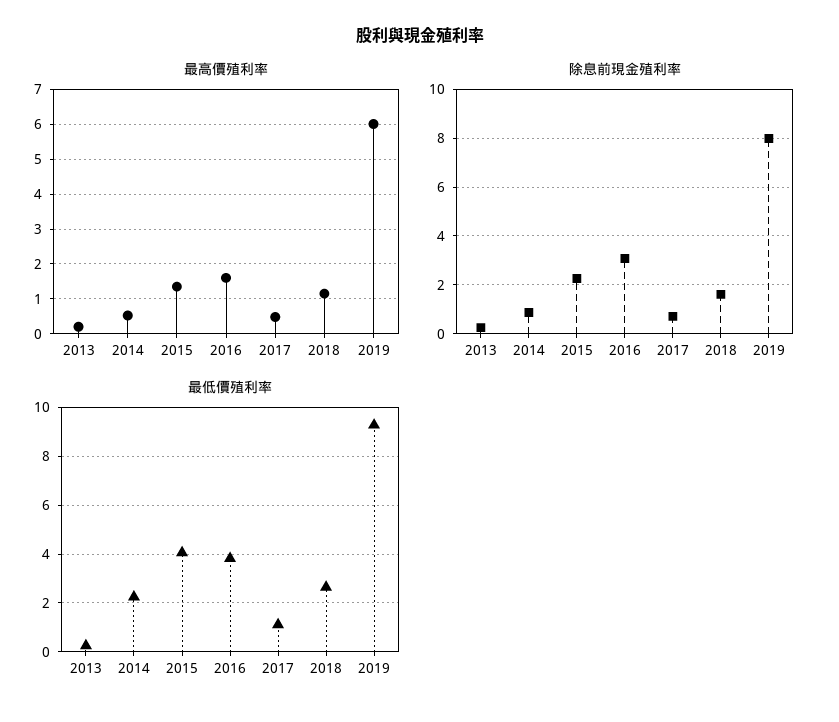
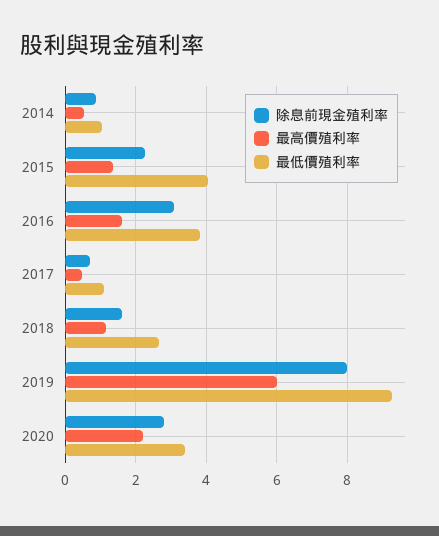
最高價殖利率, 2013: 0.2 -> none
除息前現金殖利率, 2013: 0.25 -> none
最低價殖利率, 2013: 0.25 -> none
最低價殖利率, 2014: 2.25 -> 1
除息前現金殖利率, 2020: none -> 2.8
最高價殖利率, 2020: none -> 2.2
最低價殖利率, 2020: none -> 3.4

